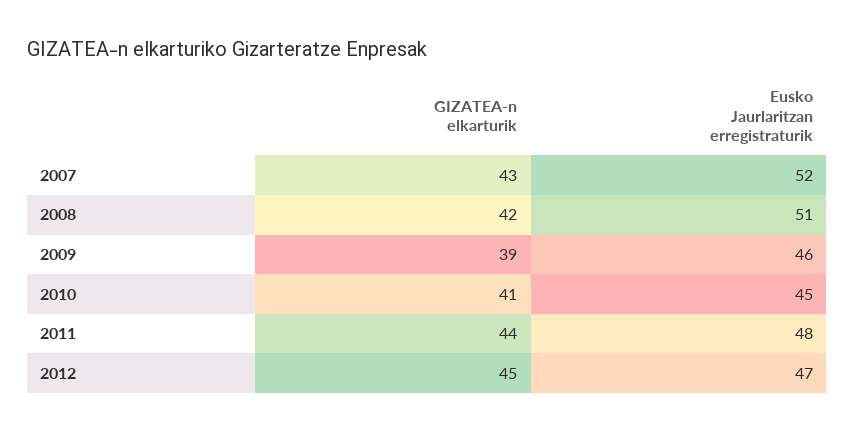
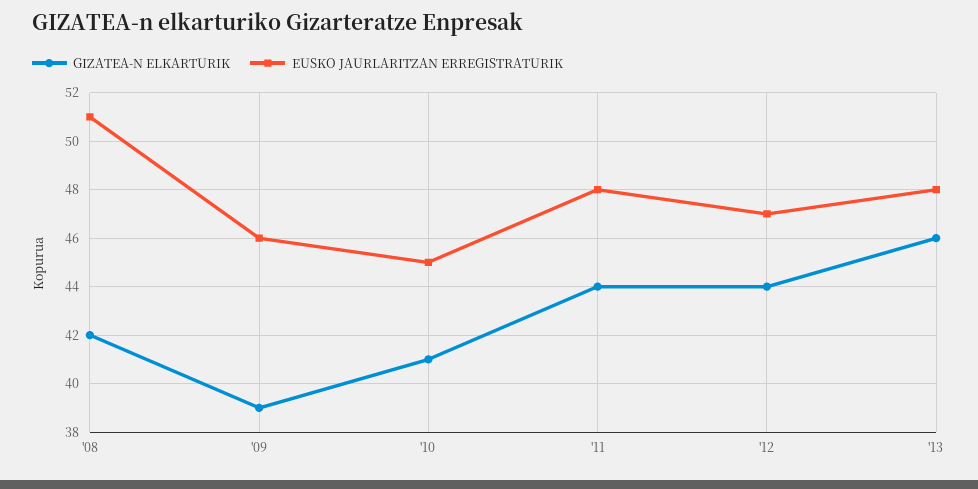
GIZATEA-n elkarturik, 2007: 43 -> none
Eusko Jaurlaritzan erregistraturik, 2007: 52 -> none
GIZATEA-n elkarturik, 2012: 45 -> 44
GIZATEA-n elkarturik, '13: none -> 46
Eusko Jaurlaritzan erregistraturik, '13: none -> 48

